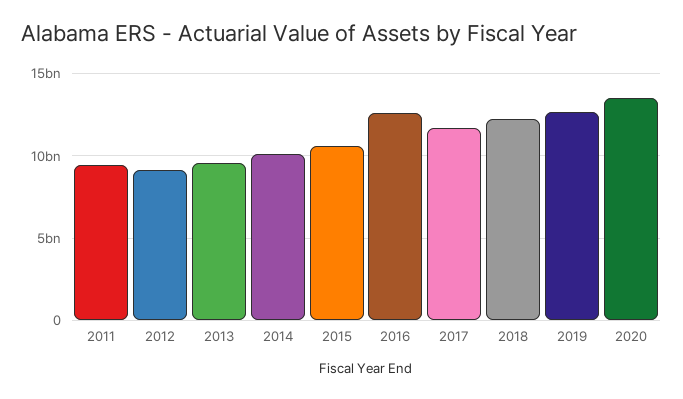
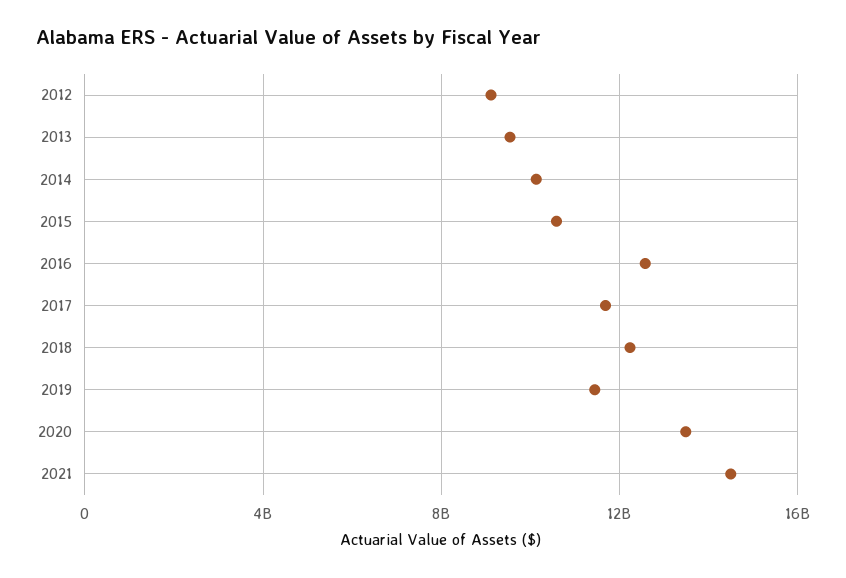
2011: 9500000000 -> none
2019: 12500000000 -> 11500000000
2021: none -> 14500000000

